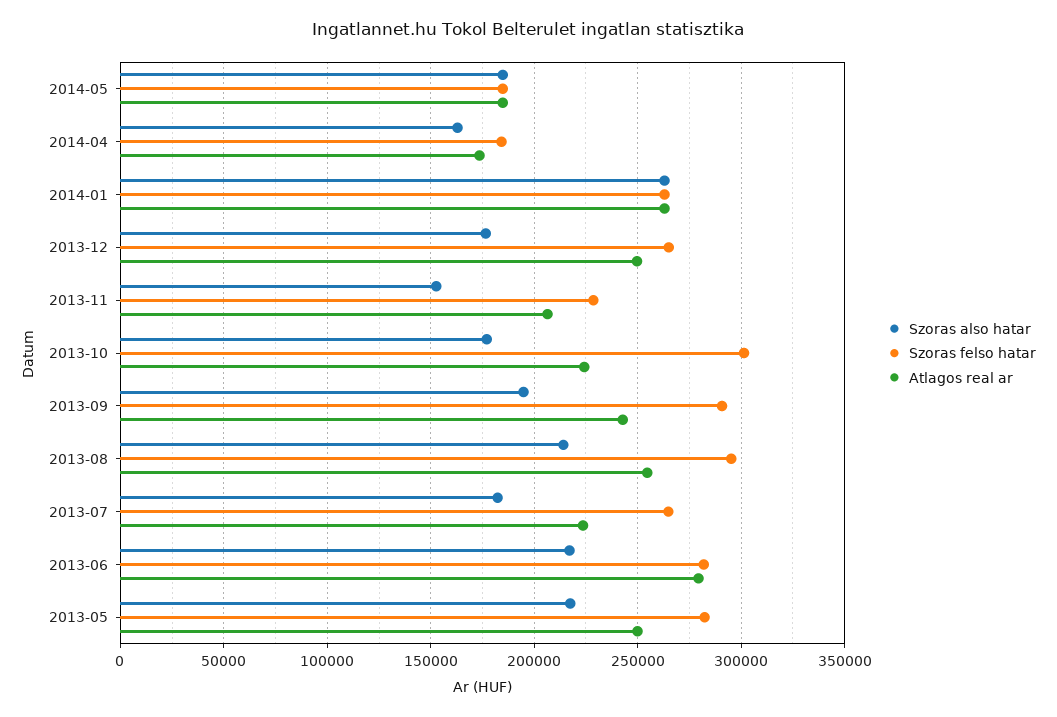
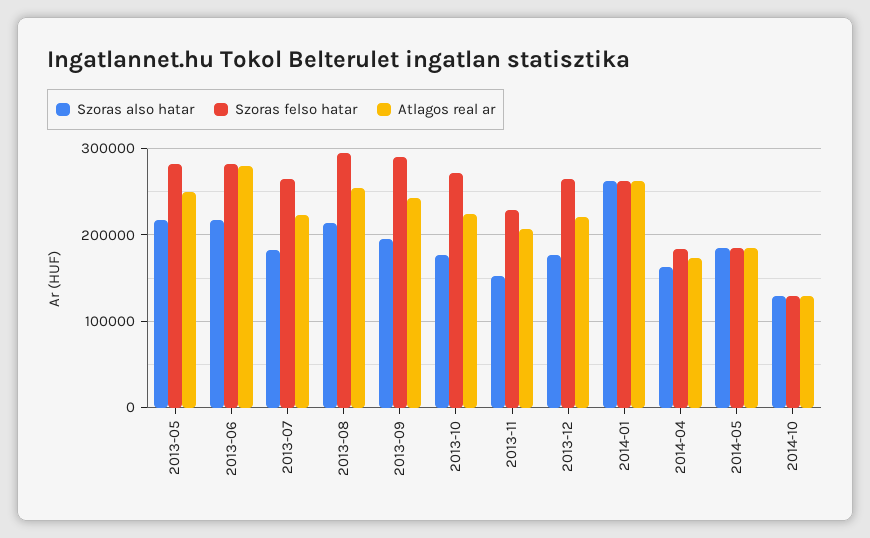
Atlagos real ar, 2013-12: 250000 -> 220000
Szoras felso hatar, 2013-10: 300000 -> 270000
Szoras also hatar, 2014-10: none -> 130000
Szoras felso hatar, 2014-10: none -> 130000
Atlagos real ar, 2014-10: none -> 130000

